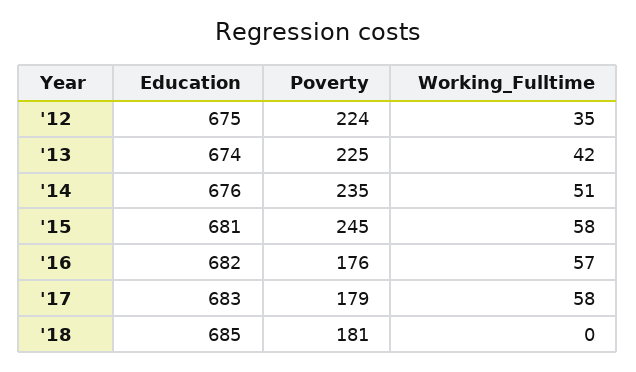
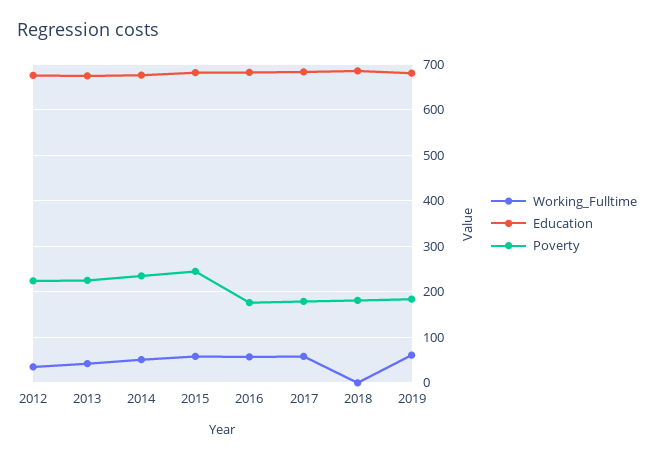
Working_Fulltime, 2019: none -> 60
Education, 2019: none -> 680
Poverty, 2019: none -> 180

